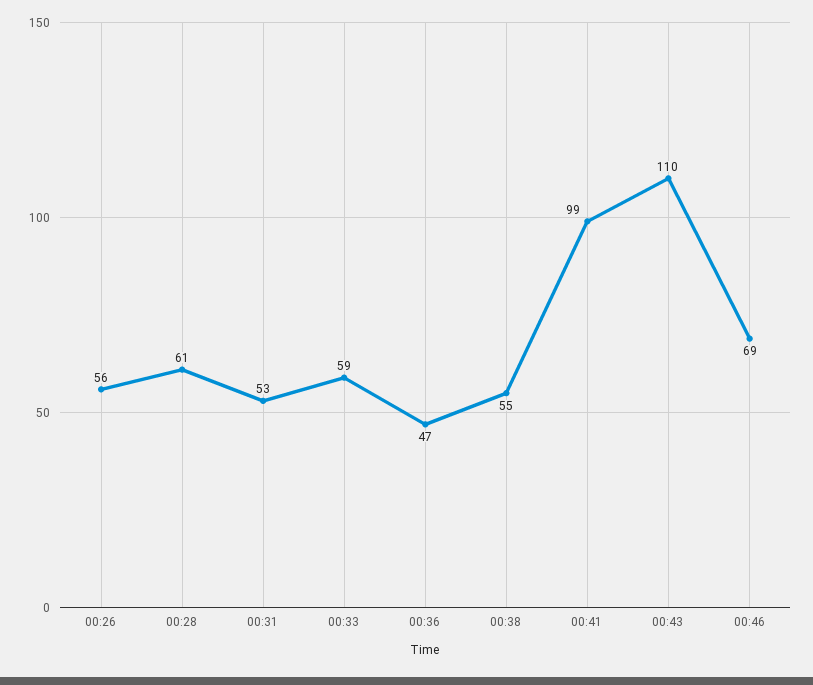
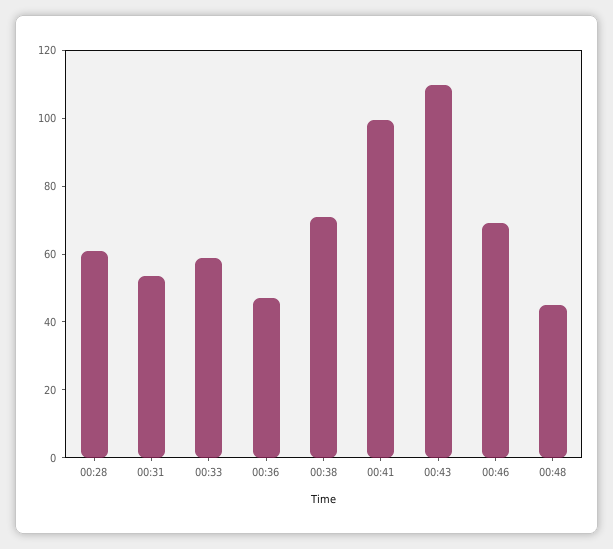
00:26: 56 -> none
00:38: 55 -> 70
00:48: none -> 45

